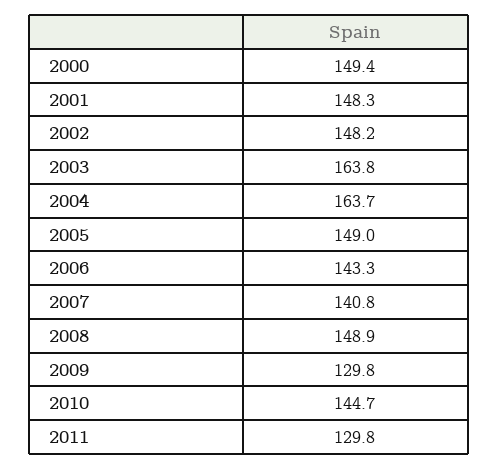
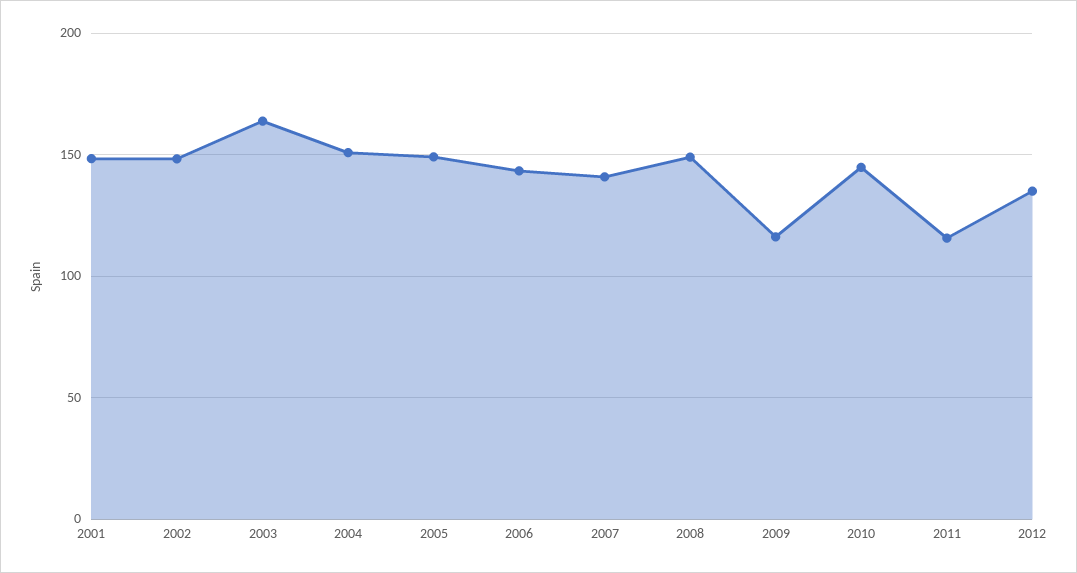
2000: 149.4 -> none
2004: 163.7 -> 150
2009: 129.8 -> 115
2011: 129.8 -> 115
2012: none -> 135

